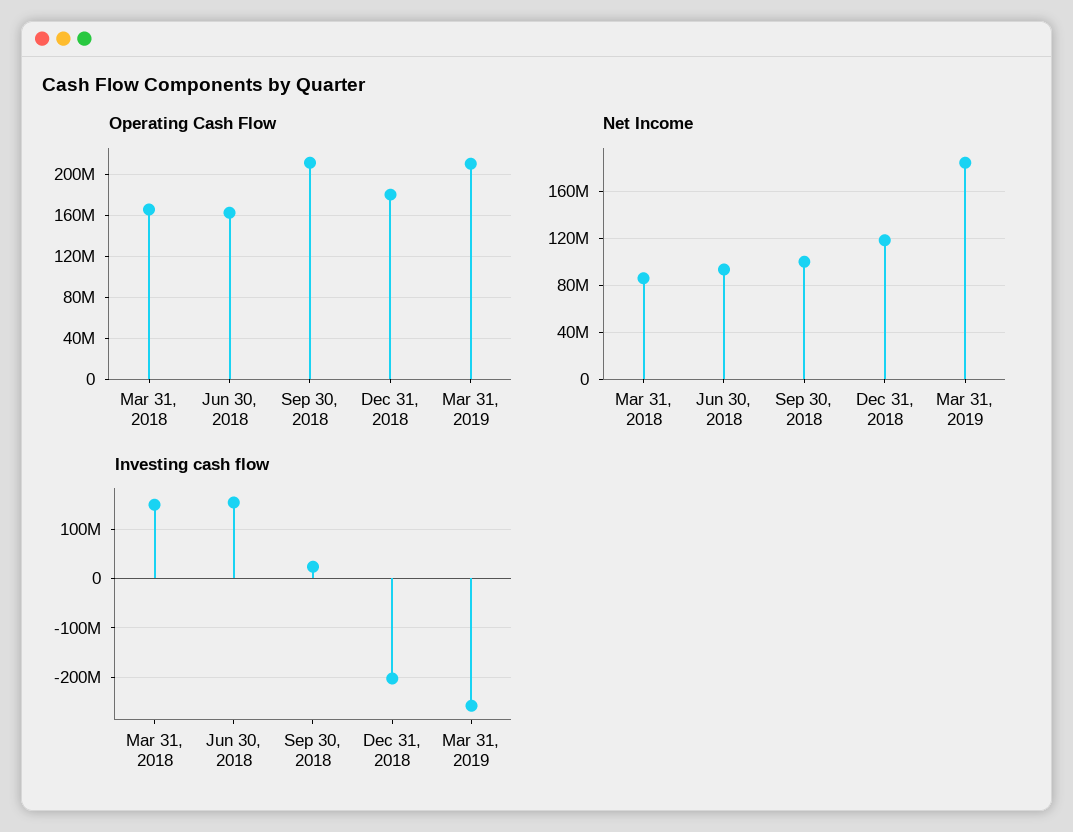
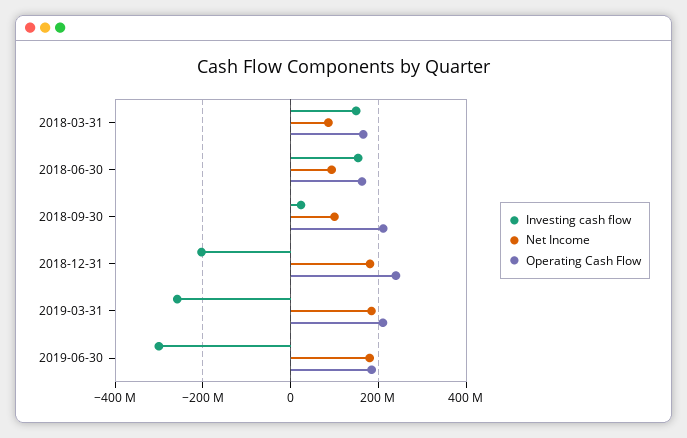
Operating Cash Flow, Dec 31, 2018: 180000000 -> 240000000
Net Income, Dec 31, 2018: 120000000 -> 180000000
Investing cash flow, 2019-06-30: none -> -300000000
Net Income, 2019-06-30: none -> 180000000
Operating Cash Flow, 2019-06-30: none -> 180000000

